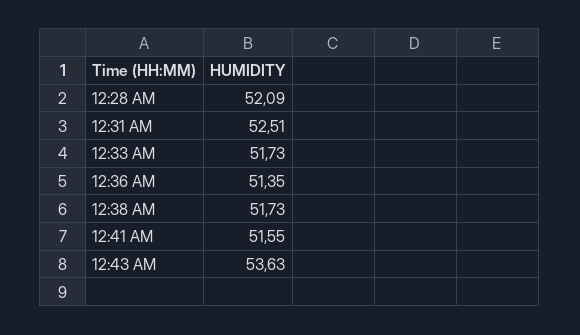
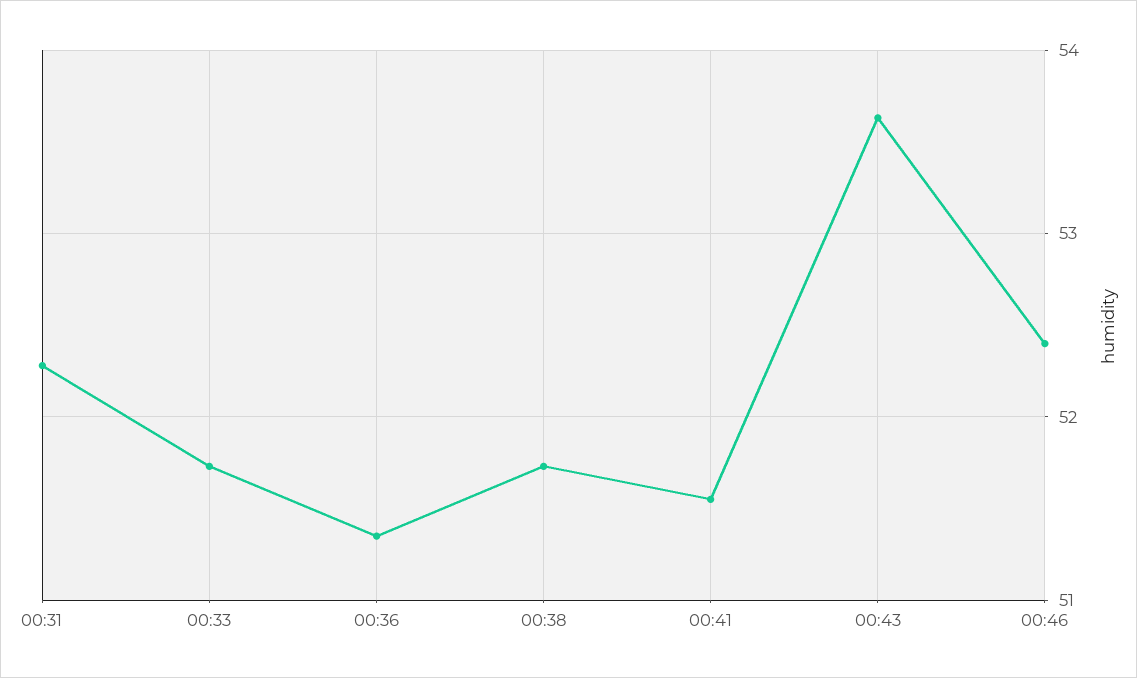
12:28 AM: 52.09 -> none
12:31 AM: 52.51 -> 52.3
00:46: none -> 52.4

